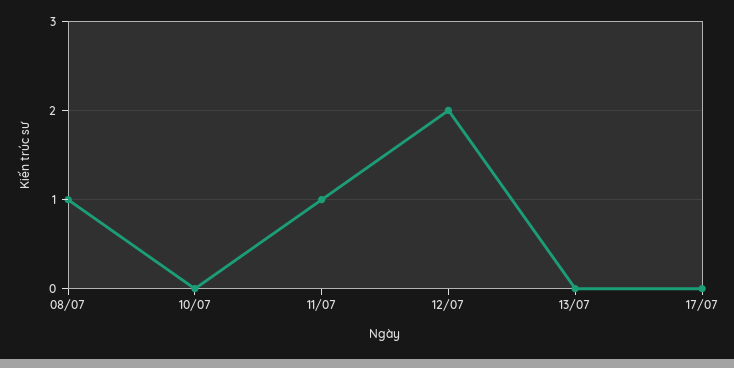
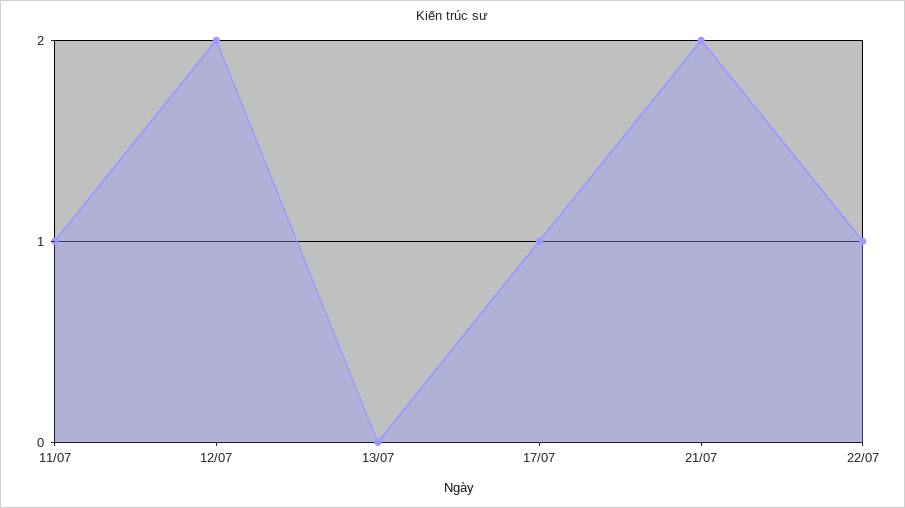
08/07: 1 -> none
10/07: 0 -> none
17/07: 0 -> 1
21/07: none -> 2
22/07: none -> 1

